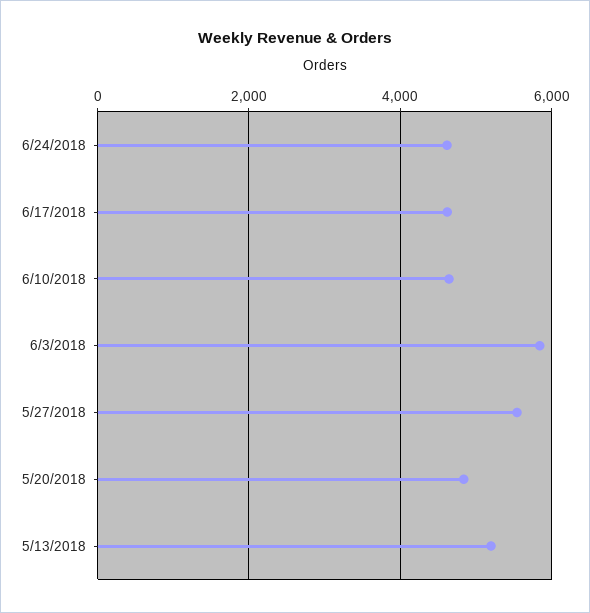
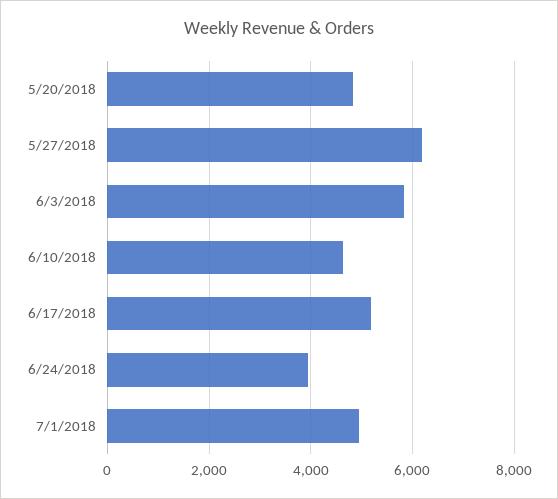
6/24/2018: 4600 -> 4000
6/17/2018: 4600 -> 5200
5/27/2018: 5600 -> 6200
5/13/2018: 5200 -> none
7/1/2018: none -> 5000

